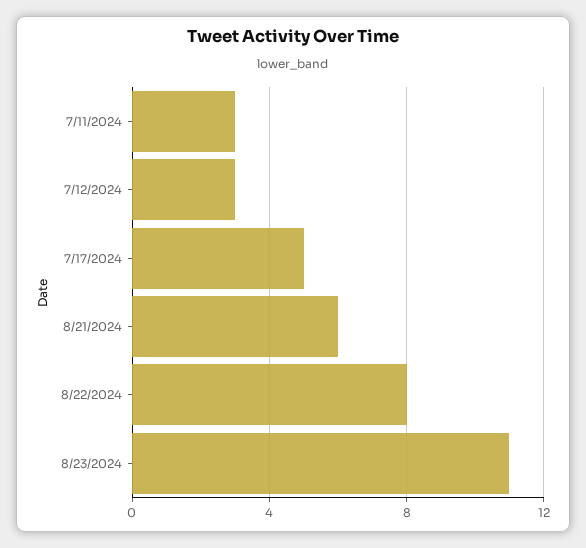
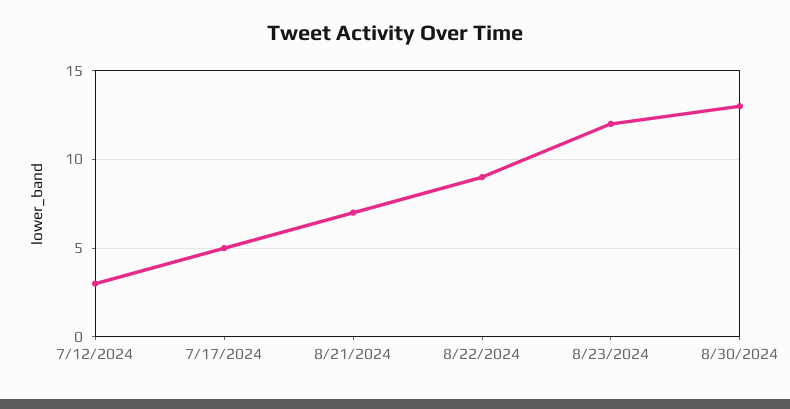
7/11/2024: 3 -> none
8/21/2024: 6 -> 7
8/22/2024: 8 -> 9
8/23/2024: 11 -> 12
8/30/2024: none -> 13

